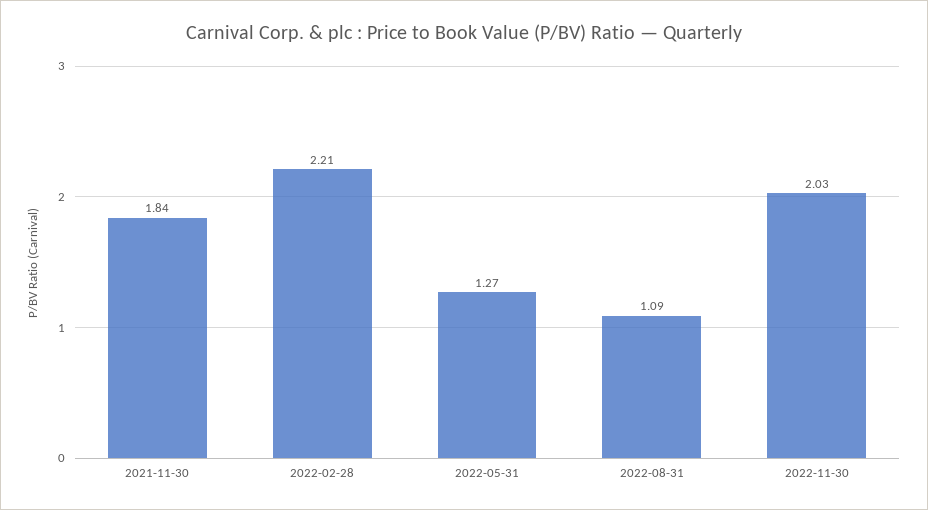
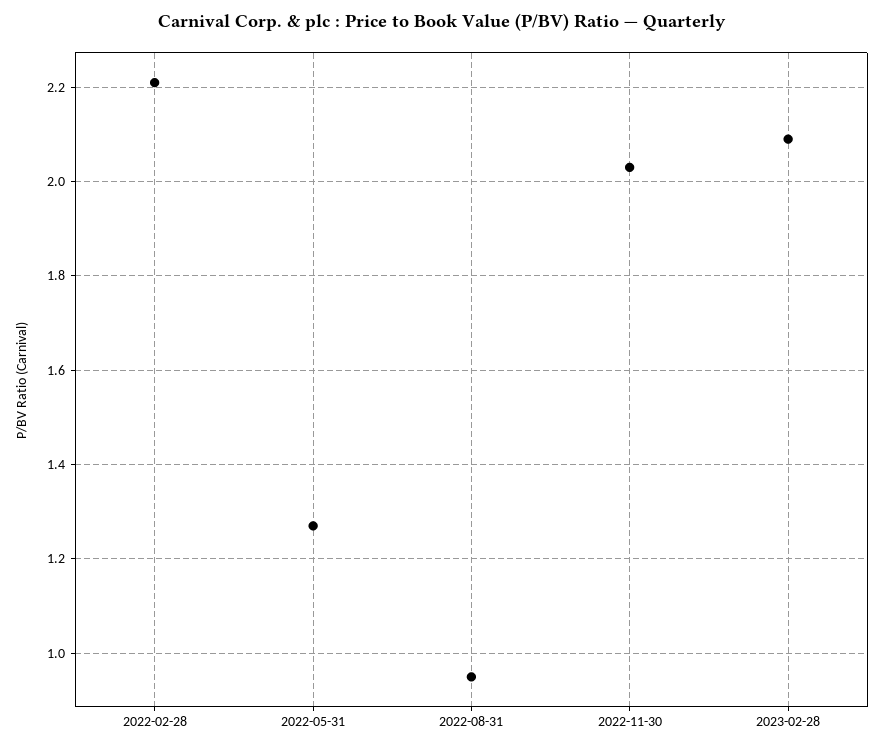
2021-11-30: 1.84 -> none
2022-08-31: 1.09 -> 0.95
2023-02-28: none -> 2.1

